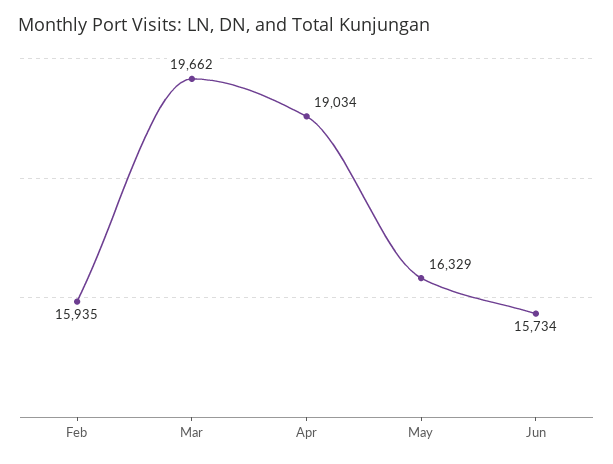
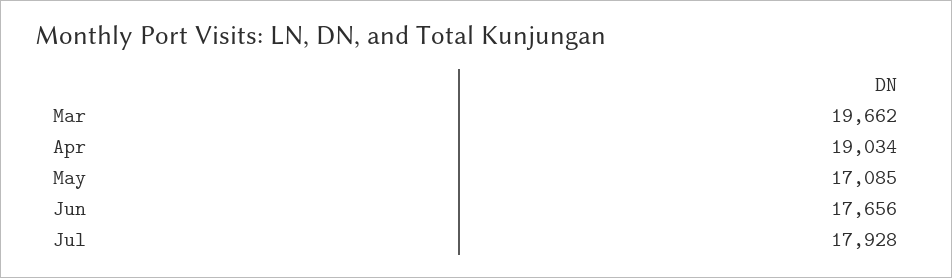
Feb: 15935 -> none
May: 16329 -> 17085
Jun: 15734 -> 17656
Jul: none -> 17928

